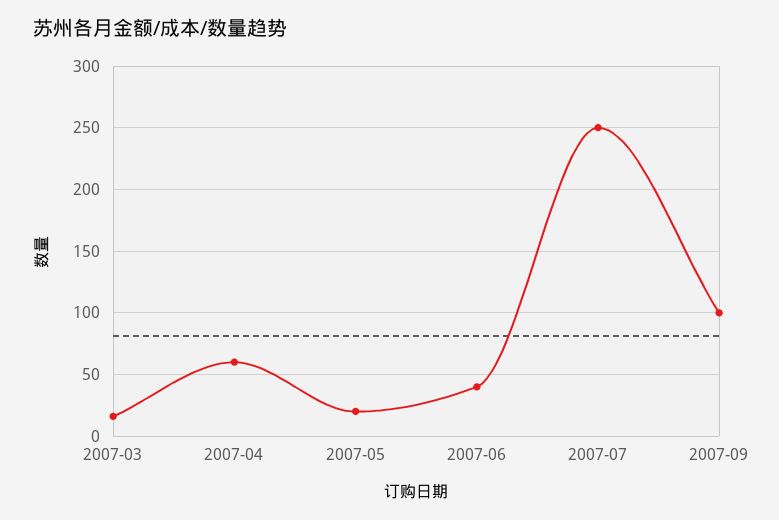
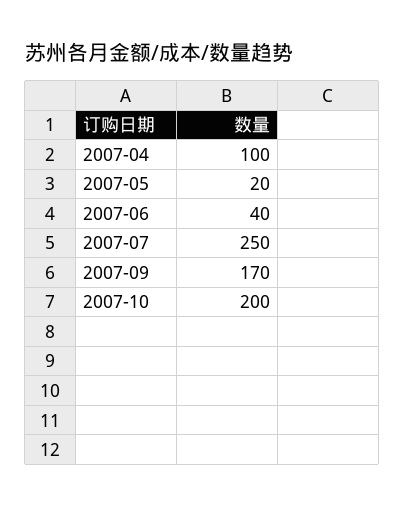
2007-03: 15 -> none
2007-04: 60 -> 100
2007-09: 100 -> 170
2007-10: none -> 200

